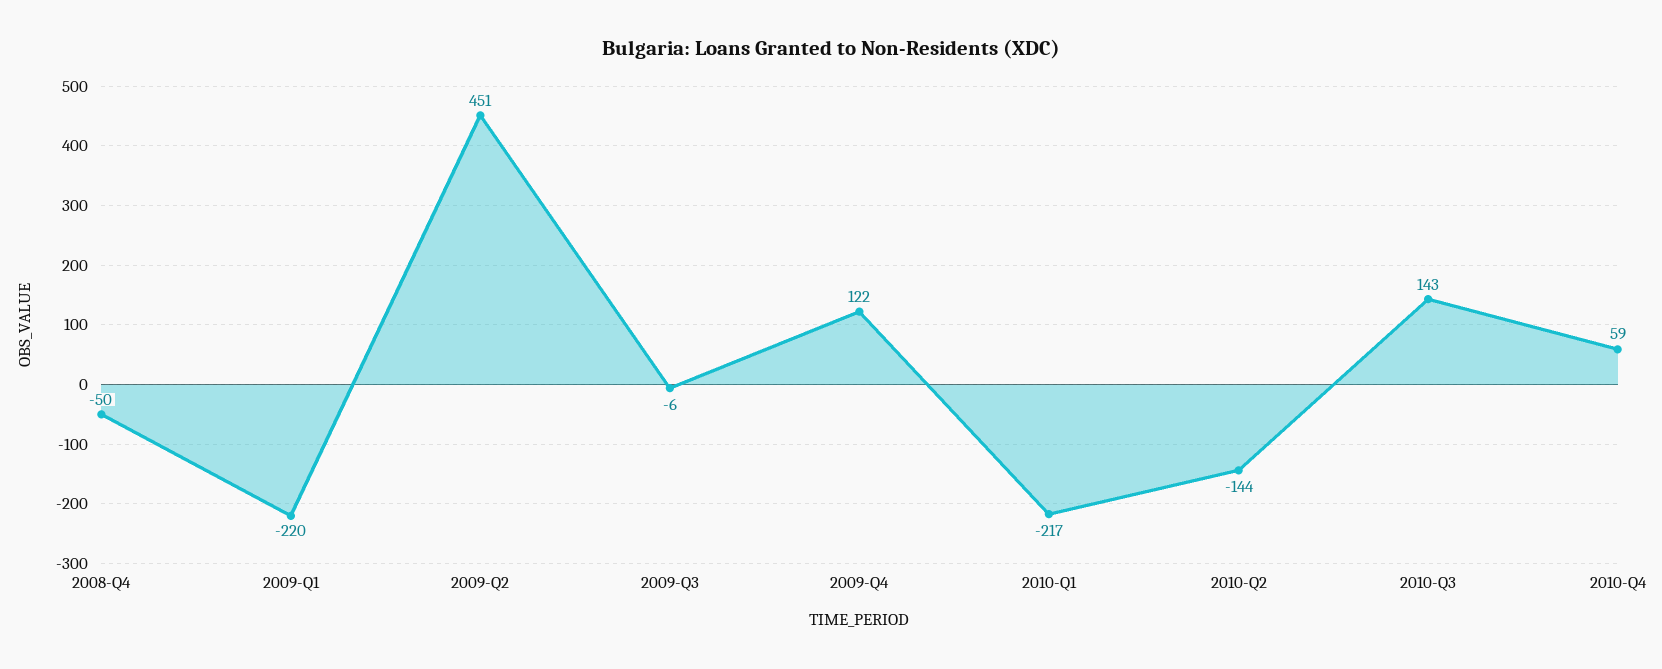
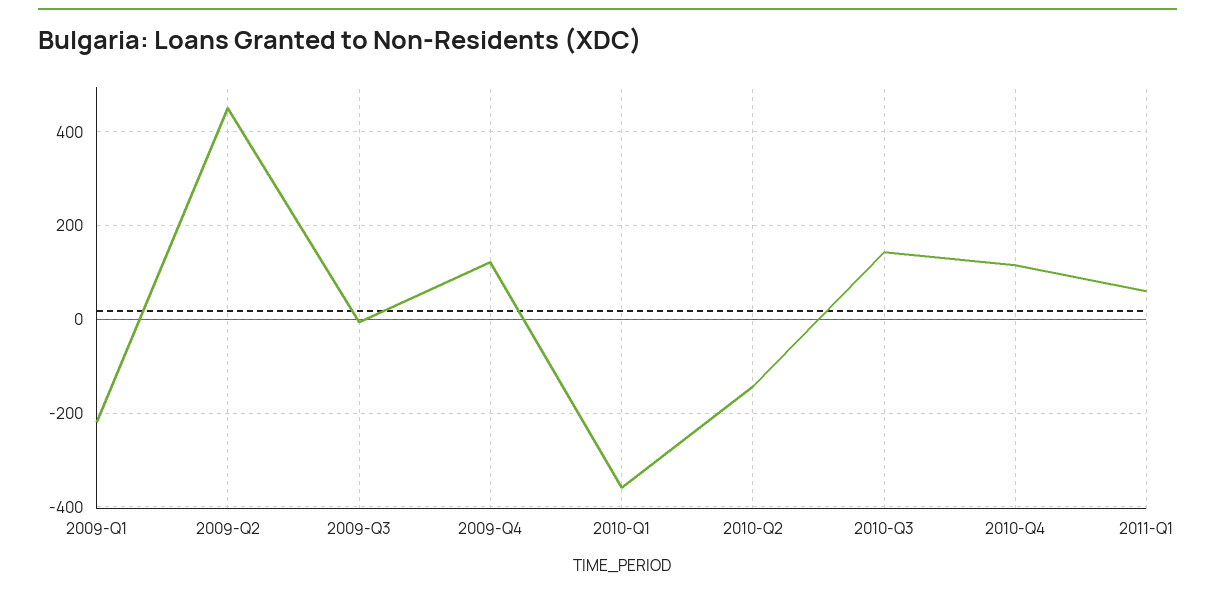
2008-Q4: -50 -> none
2010-Q1: -217 -> -360
2010-Q4: 59 -> 120
2011-Q1: none -> 60

